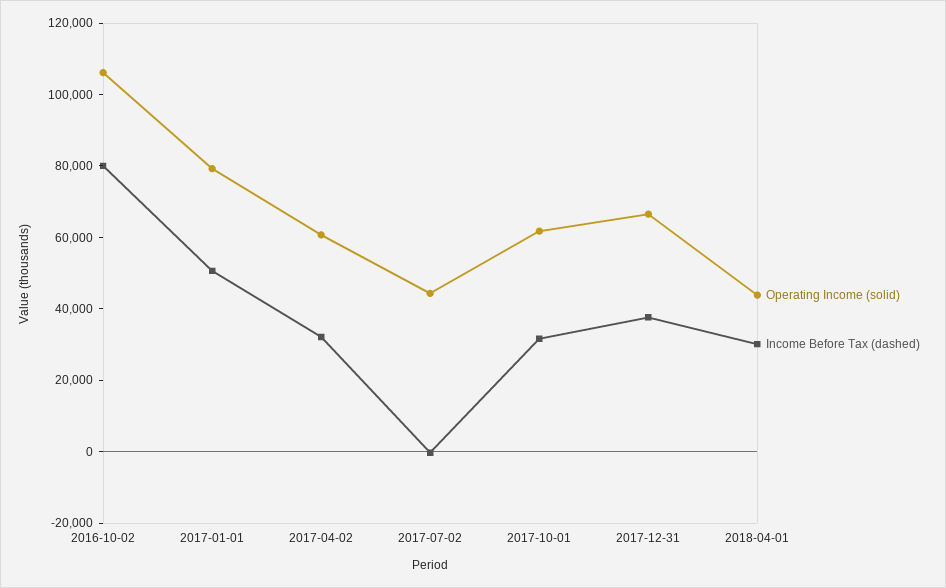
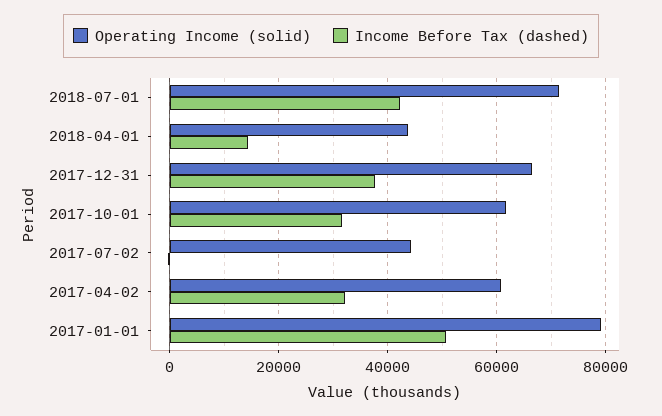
Operating Income (solid), 2016-10-02: 105000 -> none
Income Before Tax (dashed), 2016-10-02: 80000 -> none
Income Before Tax (dashed), 2018-04-01: 30000 -> 14000
Operating Income (solid), 2018-07-01: none -> 72000
Income Before Tax (dashed), 2018-07-01: none -> 42000

